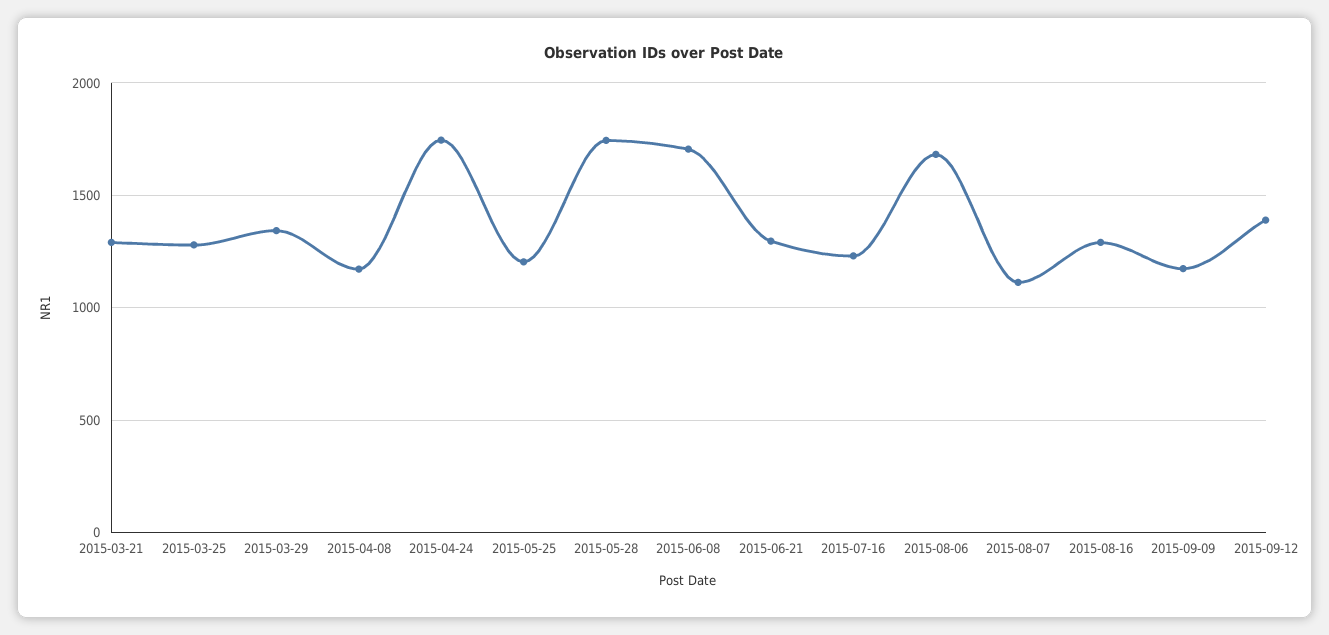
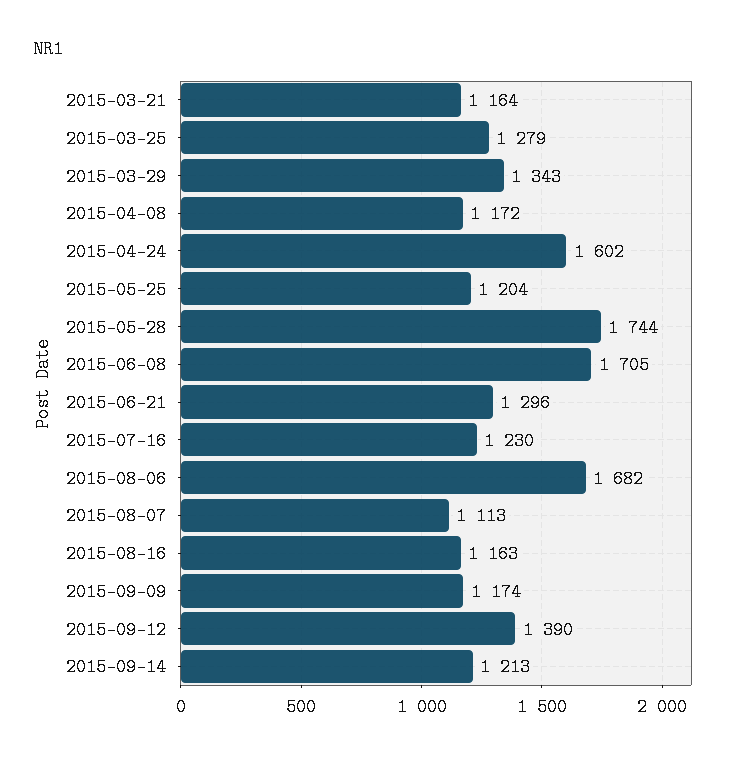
2015-03-21: 1300 -> 1164
2015-04-24: 1750 -> 1602
2015-08-16: 1300 -> 1163
2015-09-14: none -> 1213

